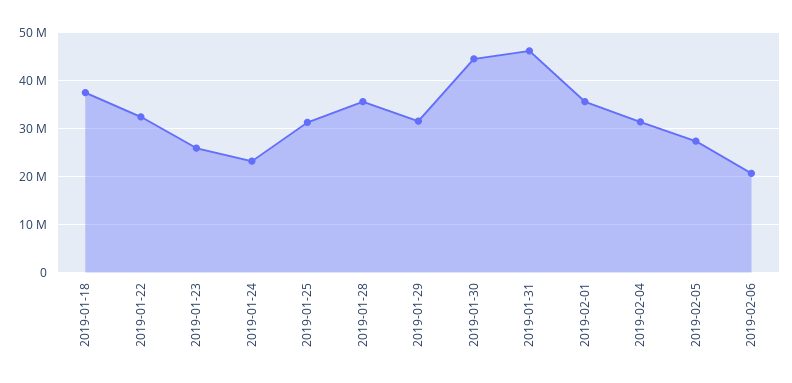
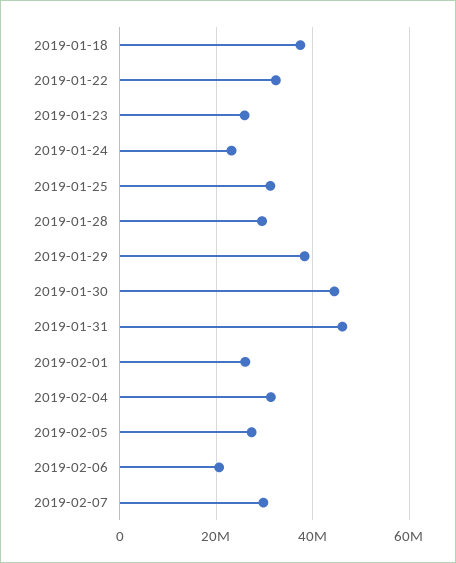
2019-01-28: 36000000 -> 30000000
2019-01-29: 32000000 -> 38000000
2019-02-01: 36000000 -> 26000000
2019-02-07: none -> 30000000

